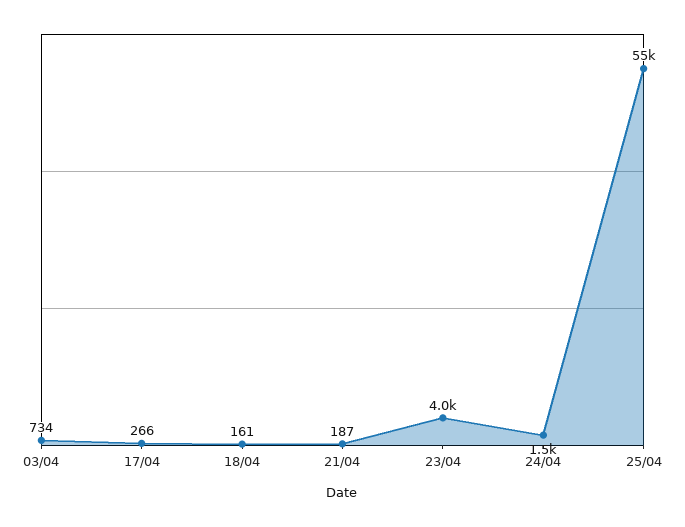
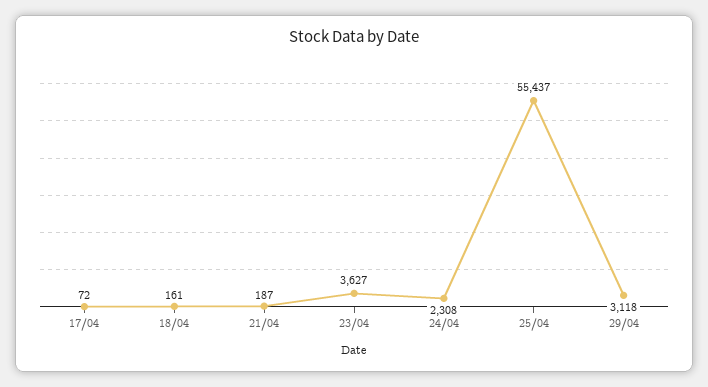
03/04: 734 -> none
17/04: 266 -> 72
23/04: 4000 -> 3627
24/04: 1500 -> 2308
29/04: none -> 3118

